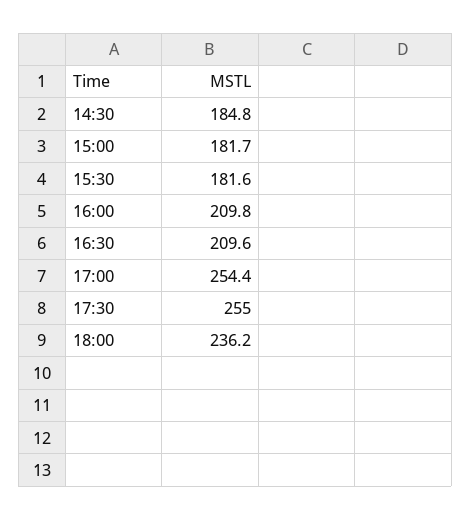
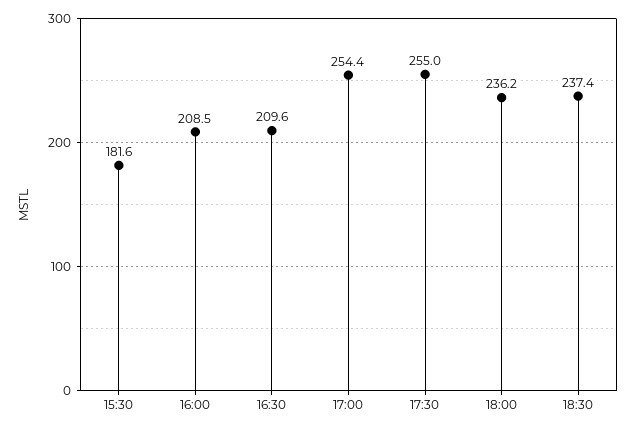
14:30: 184.8 -> none
15:00: 181.7 -> none
16:00: 209.8 -> 208.5
18:30: none -> 237.4

